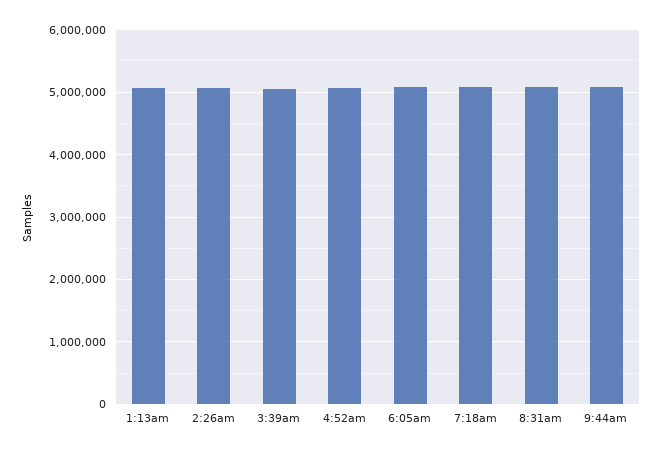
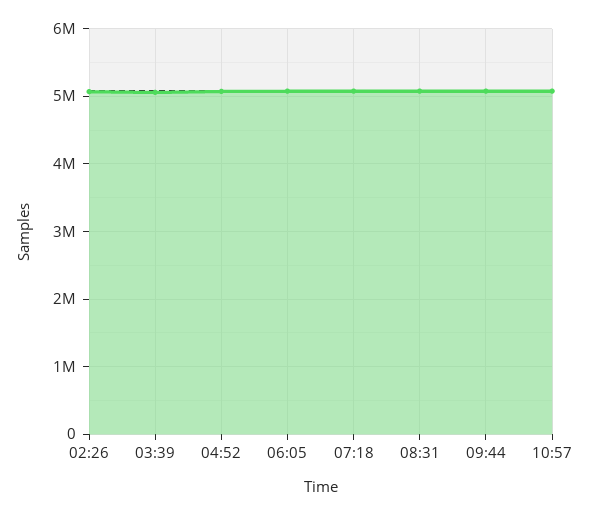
1:13am: 5100000 -> none
10:57: none -> 5100000

